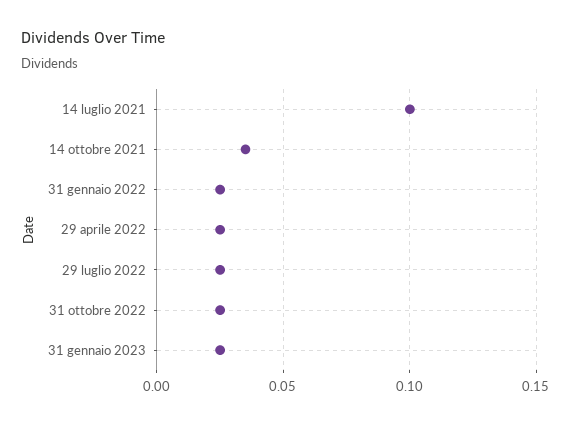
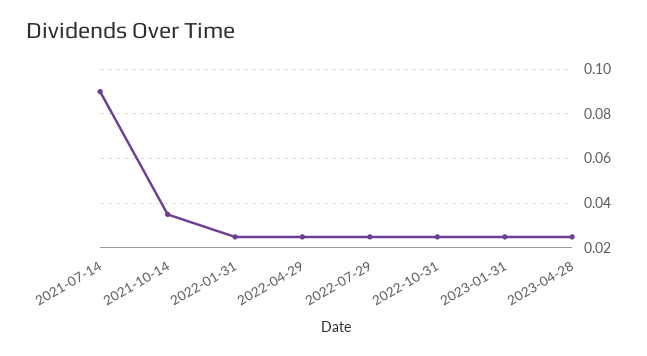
14 luglio 2021: 0.1 -> 0.09
2023-04-28: none -> 0.025

